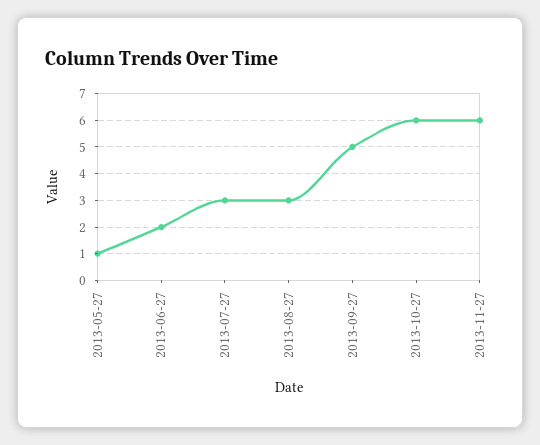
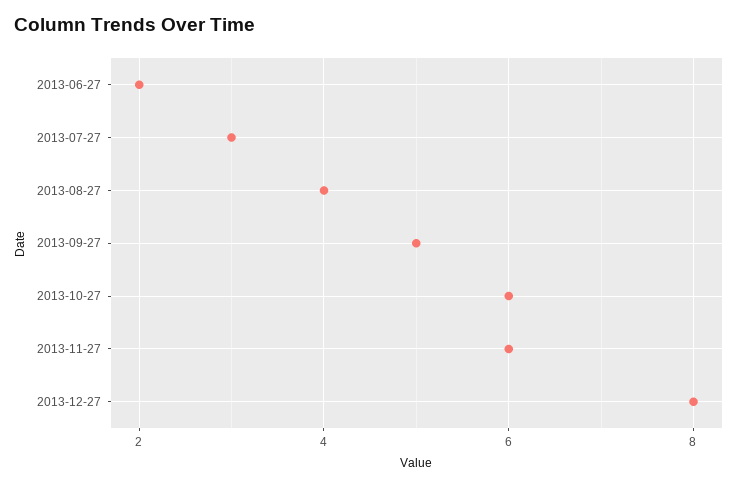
2013-05-27: 1 -> none
2013-08-27: 3 -> 4
2013-12-27: none -> 8

